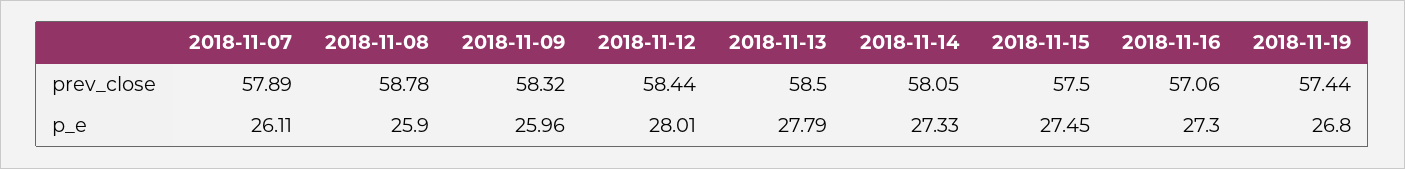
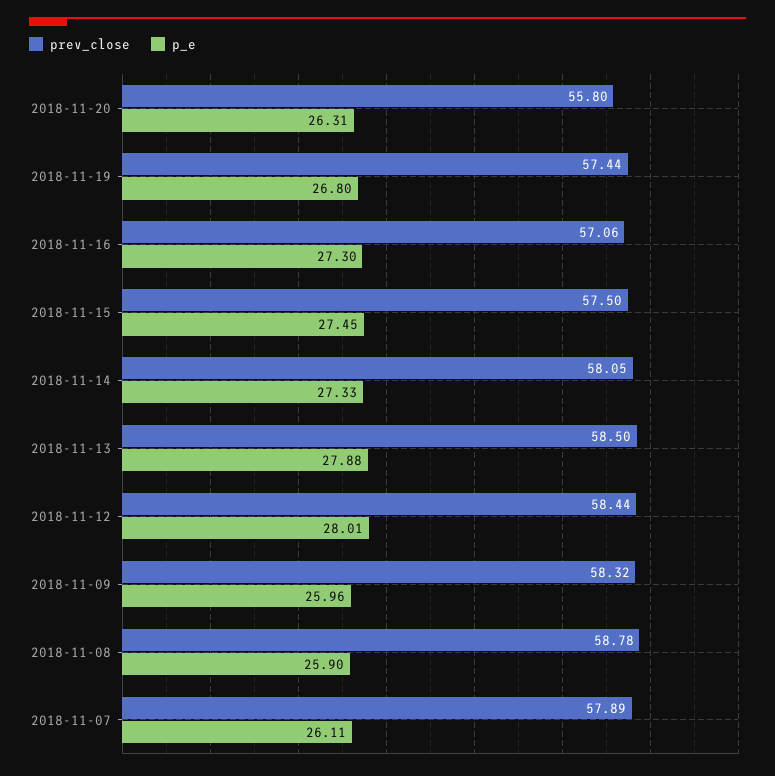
p_e, 2018-11-13: 27.79 -> 27.88
prev_close, 2018-11-20: none -> 55.8
p_e, 2018-11-20: none -> 26.31

